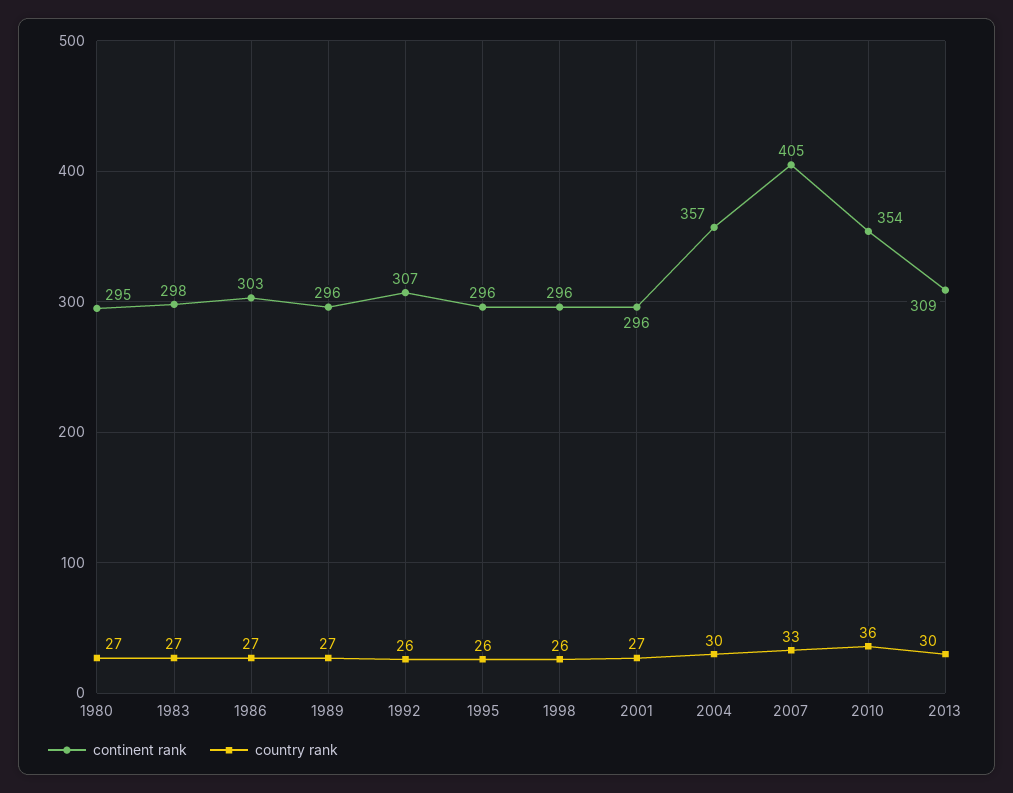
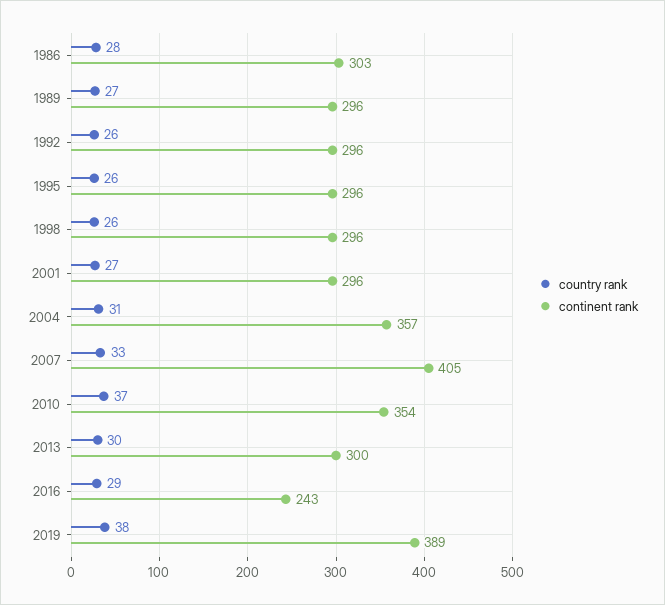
continent rank, 1980: 295 -> none
country rank, 1980: 27 -> none
continent rank, 1983: 298 -> none
country rank, 1983: 27 -> none
country rank, 1986: 27 -> 28
continent rank, 1992: 307 -> 296
country rank, 2004: 30 -> 31
country rank, 2010: 36 -> 37
continent rank, 2013: 309 -> 300
country rank, 2016: none -> 29
continent rank, 2016: none -> 243
country rank, 2019: none -> 38
continent rank, 2019: none -> 389

